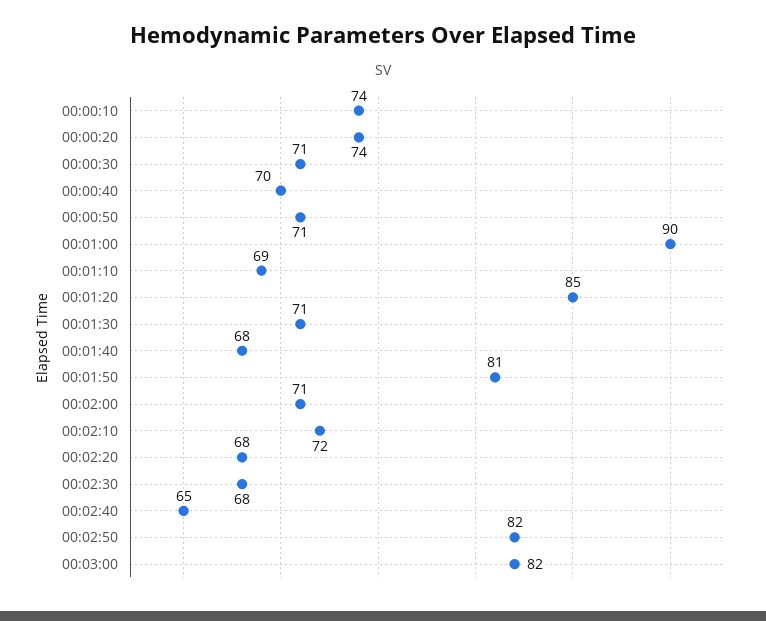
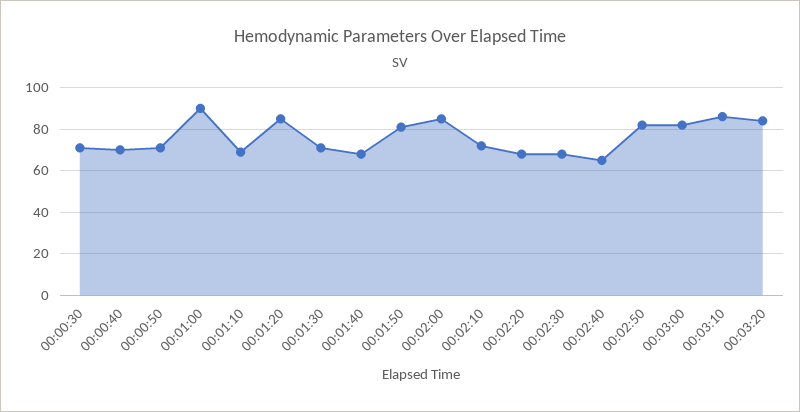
00:00:10: 74 -> none
00:00:20: 74 -> none
00:02:00: 71 -> 85
00:03:10: none -> 85
00:03:20: none -> 85

